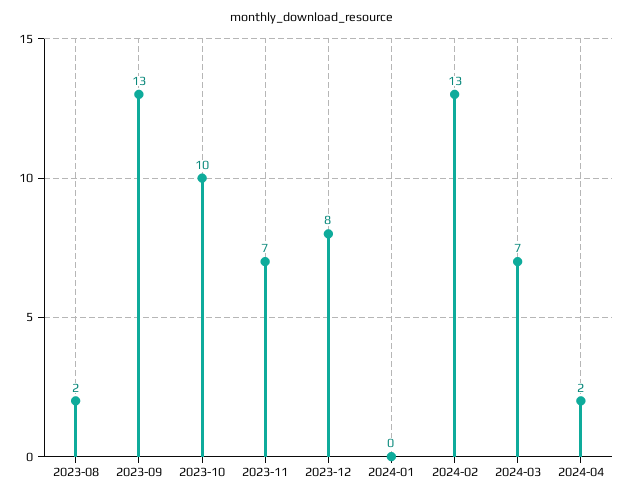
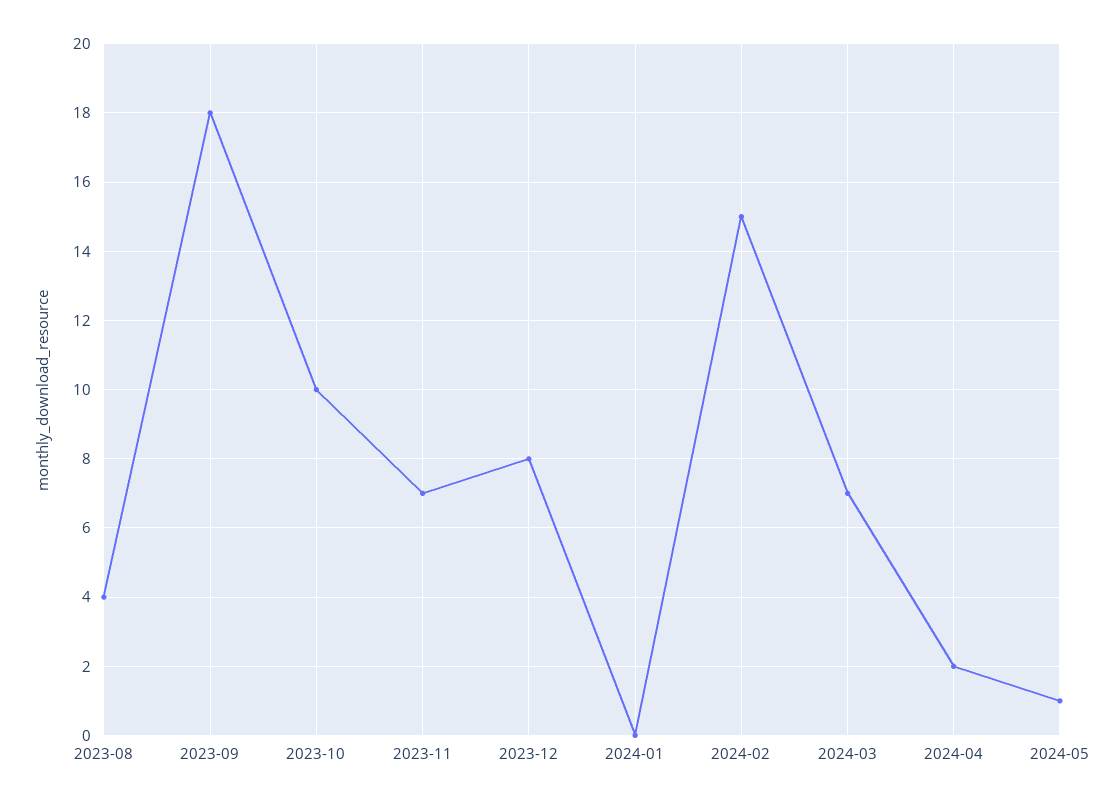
2023-08: 2 -> 4
2023-09: 13 -> 18
2024-02: 13 -> 15
2024-05: none -> 1

